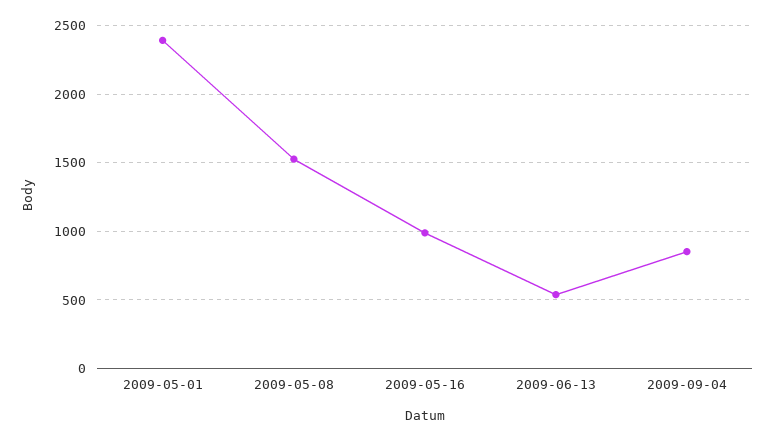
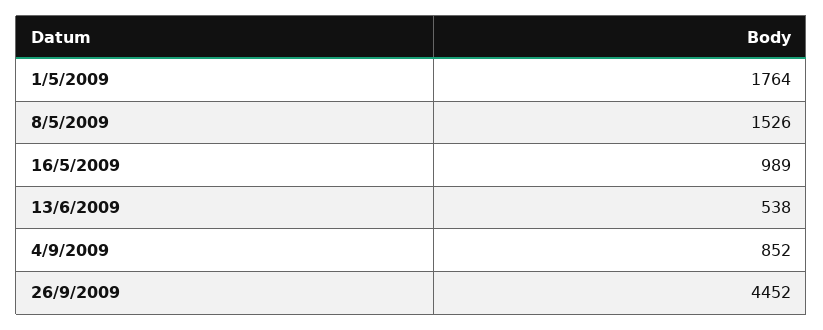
2009-05-01: 2400 -> 1764
26/9/2009: none -> 4452

